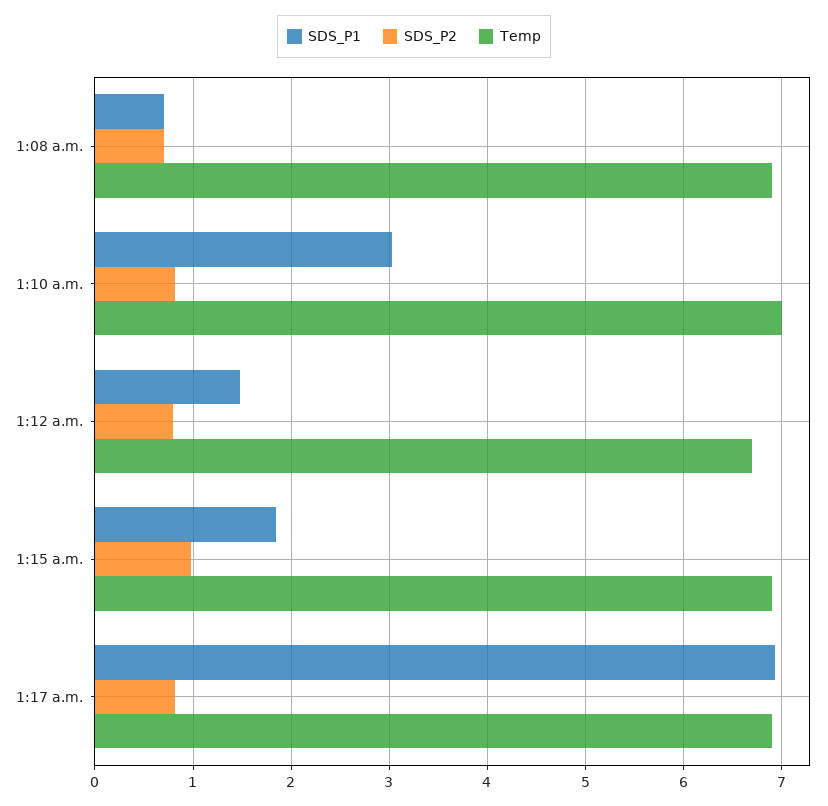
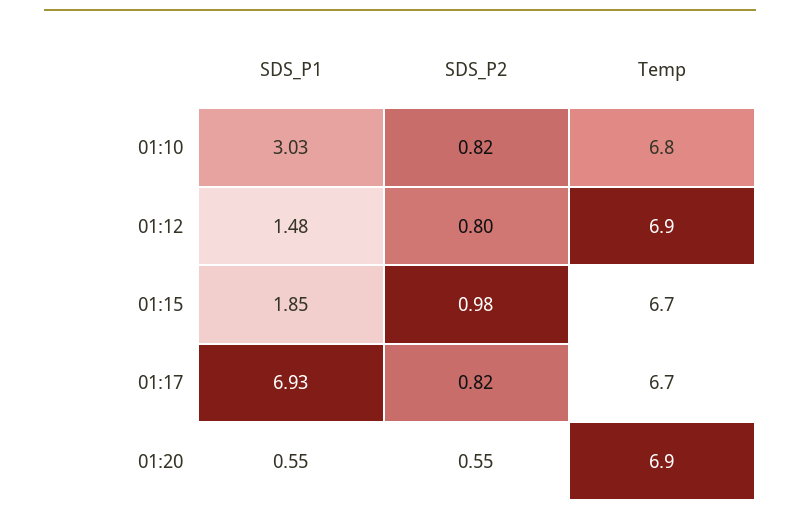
SDS_P1, 1:08 a.m.: 0.7 -> none
SDS_P2, 1:08 a.m.: 0.7 -> none
Temp, 1:08 a.m.: 6.9 -> none
Temp, 1:10 a.m.: 7 -> 6.8
Temp, 1:12 a.m.: 6.7 -> 6.9
Temp, 1:15 a.m.: 6.9 -> 6.7
Temp, 1:17 a.m.: 6.9 -> 6.7
SDS_P1, 01:20: none -> 0.55
SDS_P2, 01:20: none -> 0.55
Temp, 01:20: none -> 6.9

